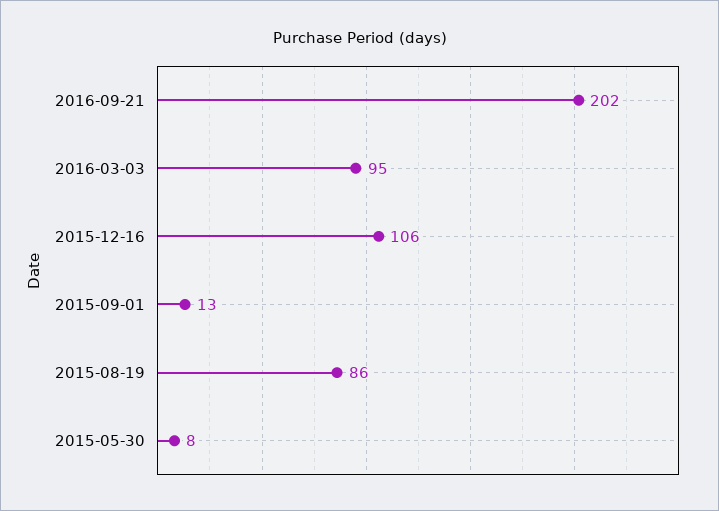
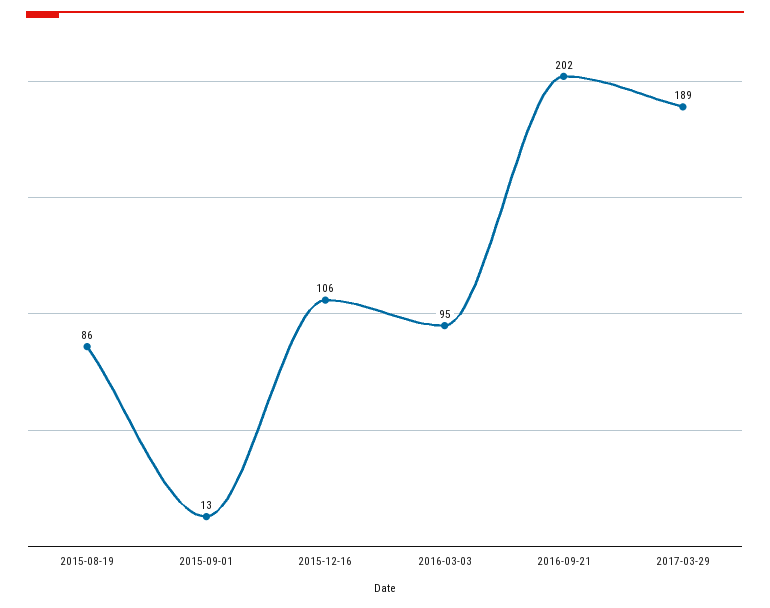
2015-05-30: 8 -> none
2017-03-29: none -> 189

